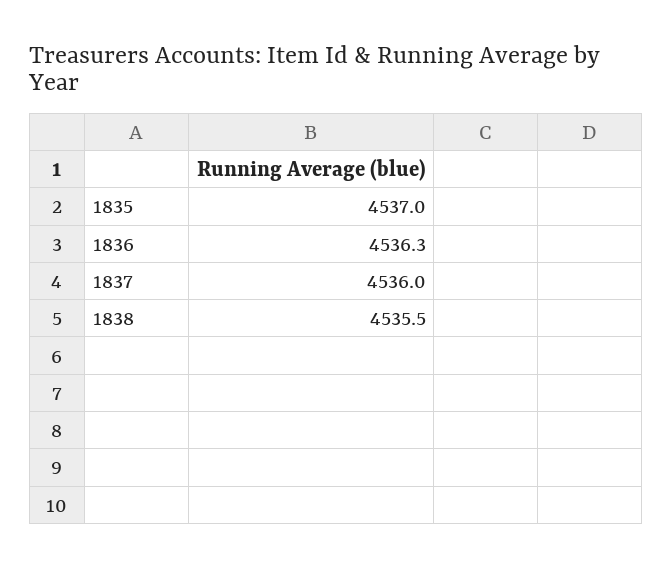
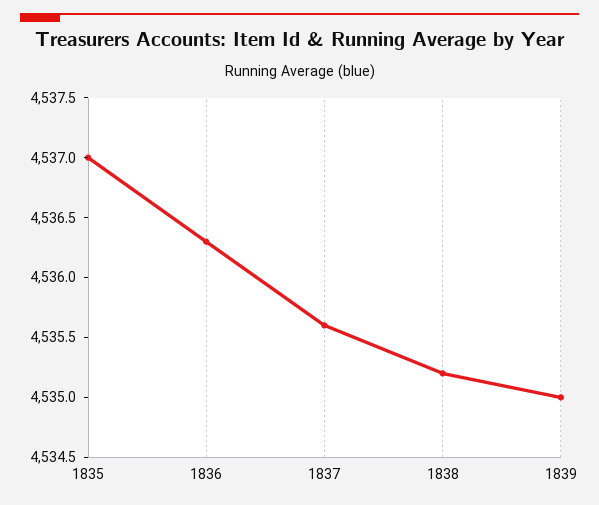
1837: 4536 -> 4535.6
1838: 4535.5 -> 4535.2
1839: none -> 4535

